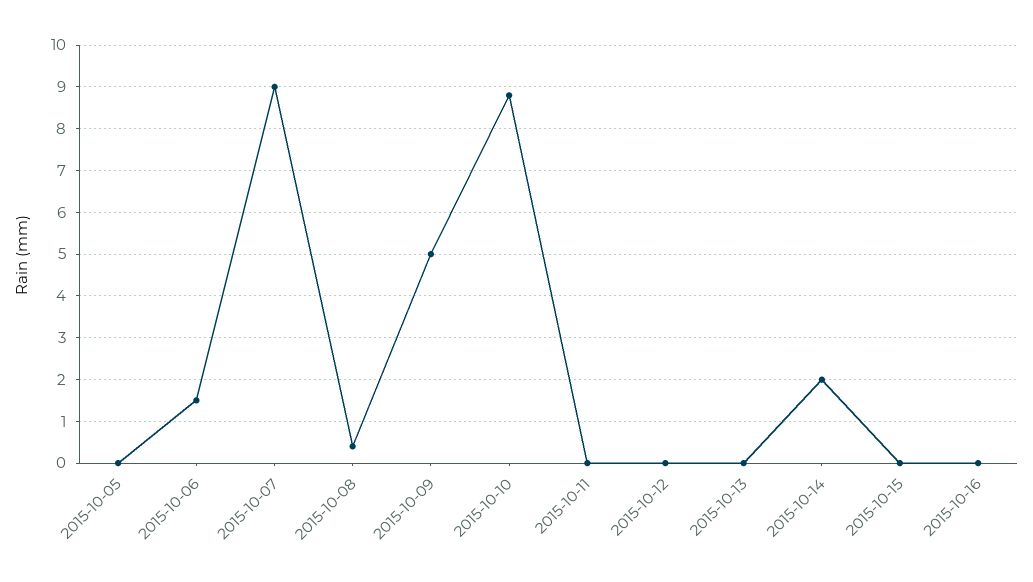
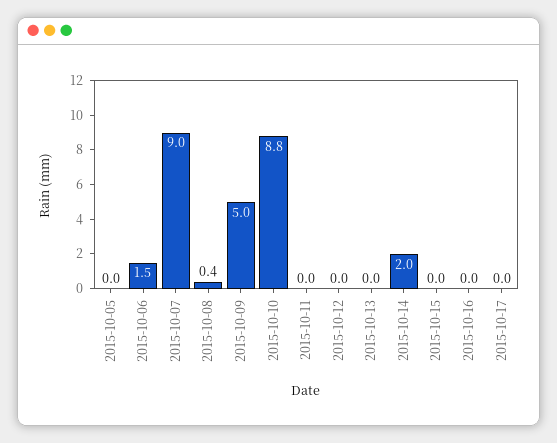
2015-10-17: none -> 0

